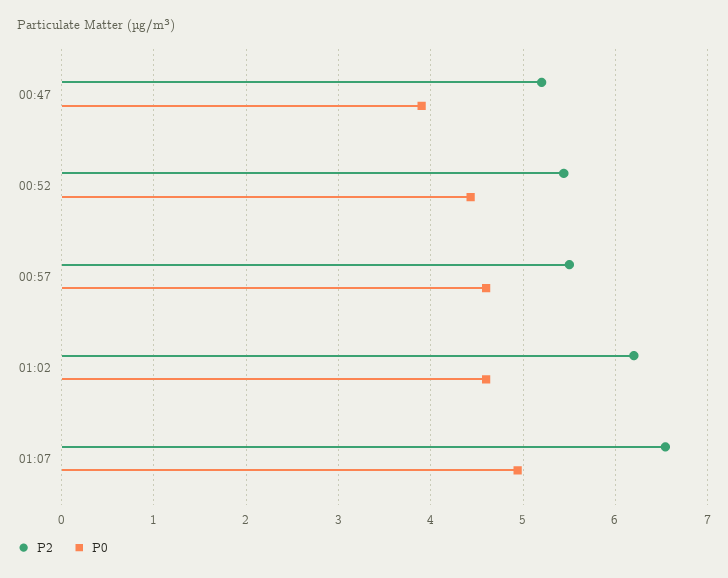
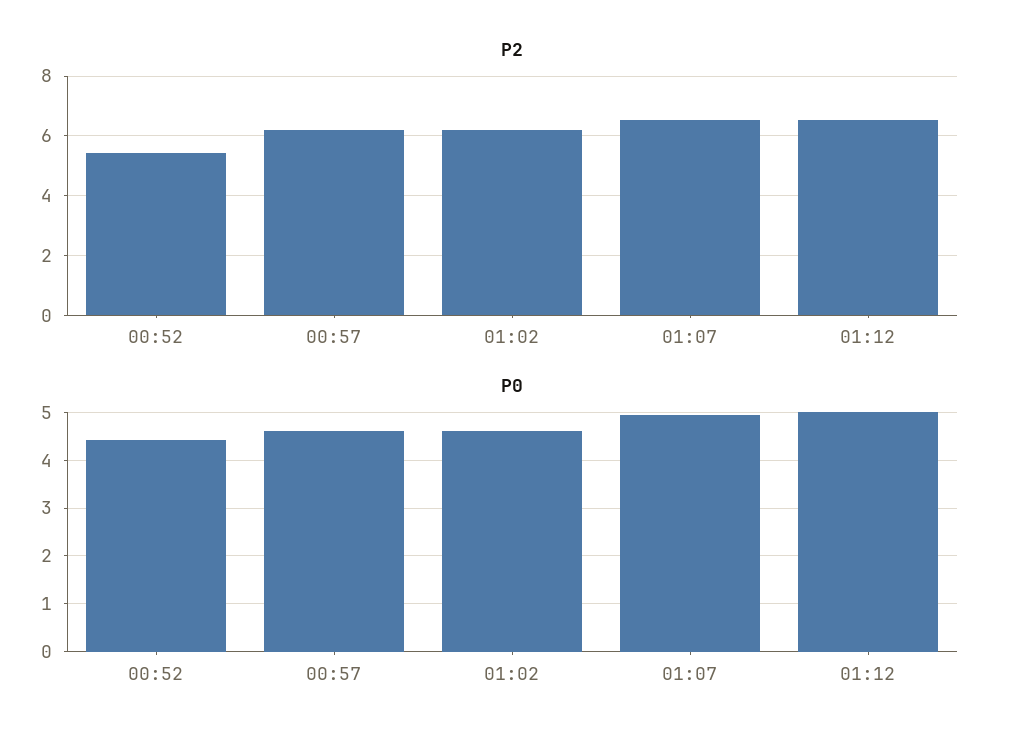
P2, 00:47: 5.2 -> none
P0, 00:47: 3.9 -> none
P2, 00:57: 5.5 -> 6.25
P2, 01:12: none -> 6.5
P0, 01:12: none -> 5

